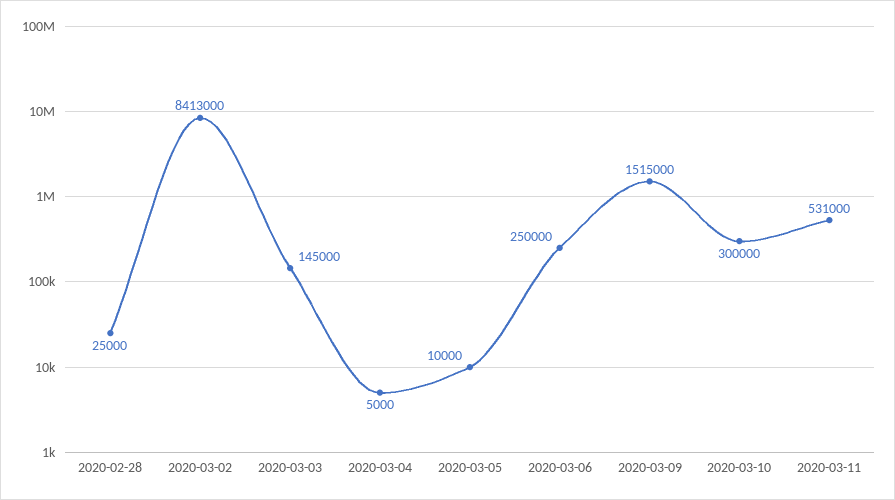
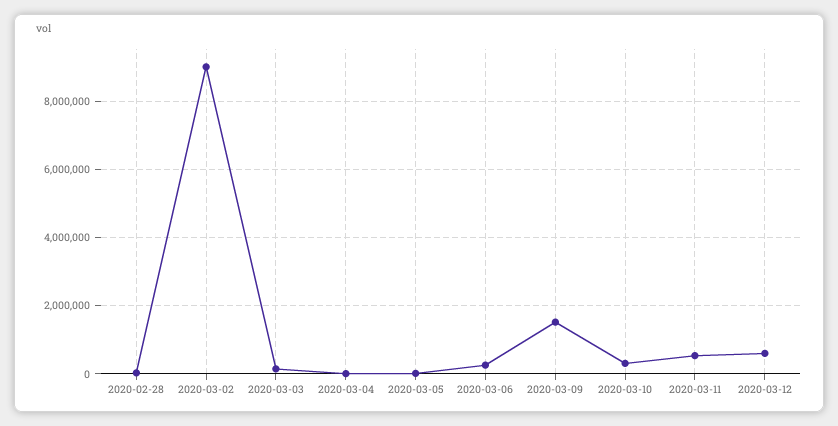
2020-03-02: 8413000 -> 9000000
2020-03-12: none -> 600000

